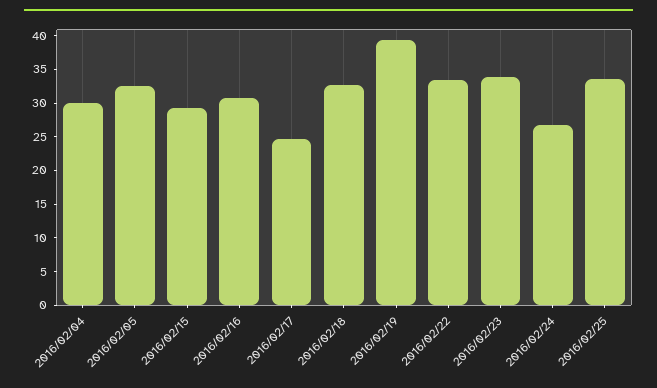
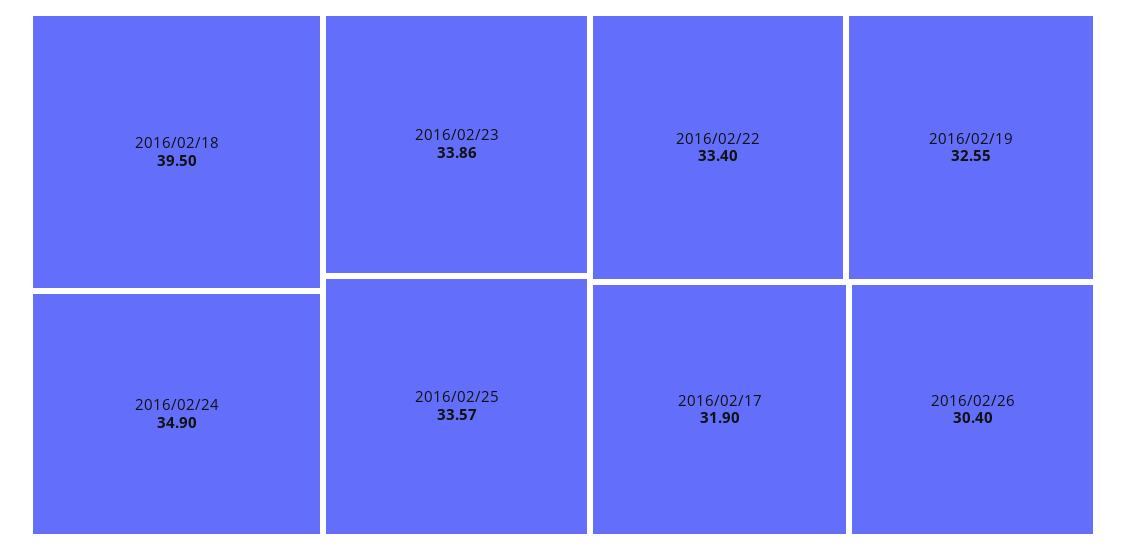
2016/02/04: 30 -> none
2016/02/05: 32.5 -> none
2016/02/15: 30 -> none
2016/02/16: 30 -> none
2016/02/17: 25 -> 31.9
2016/02/18: 32.5 -> 39.5
2016/02/19: 40 -> 32.55
2016/02/24: 27.5 -> 34.9
2016/02/26: none -> 30.4

